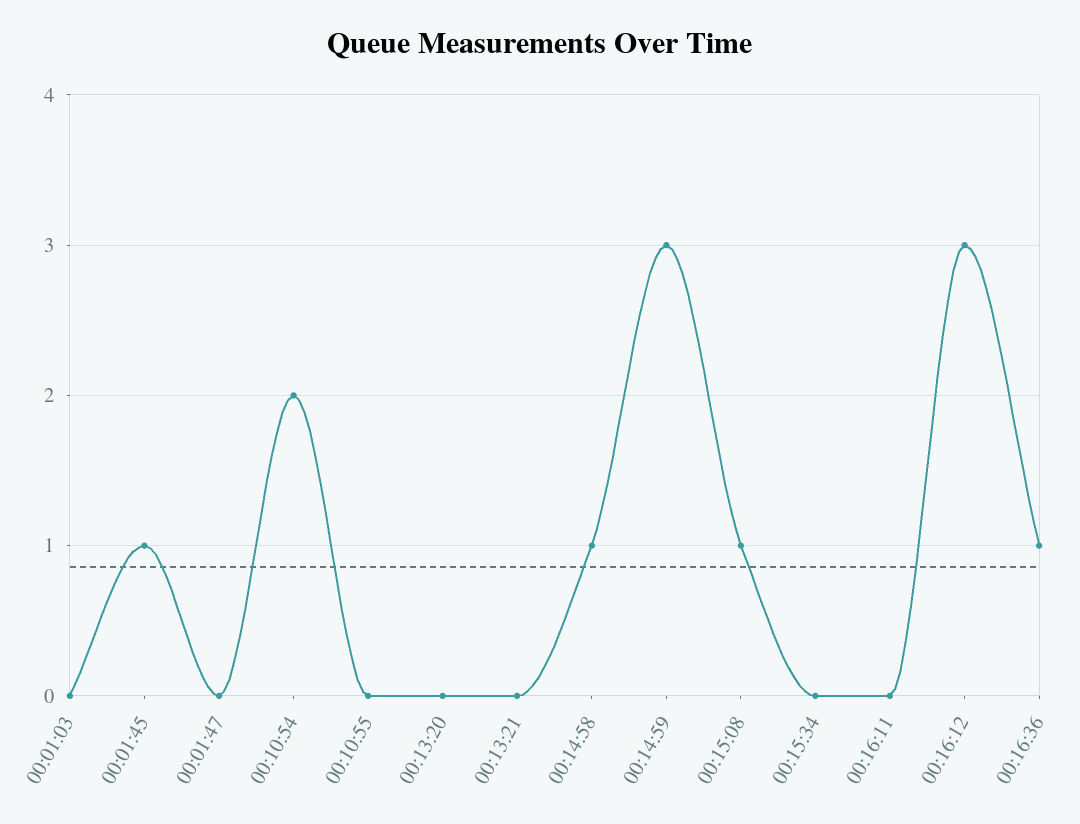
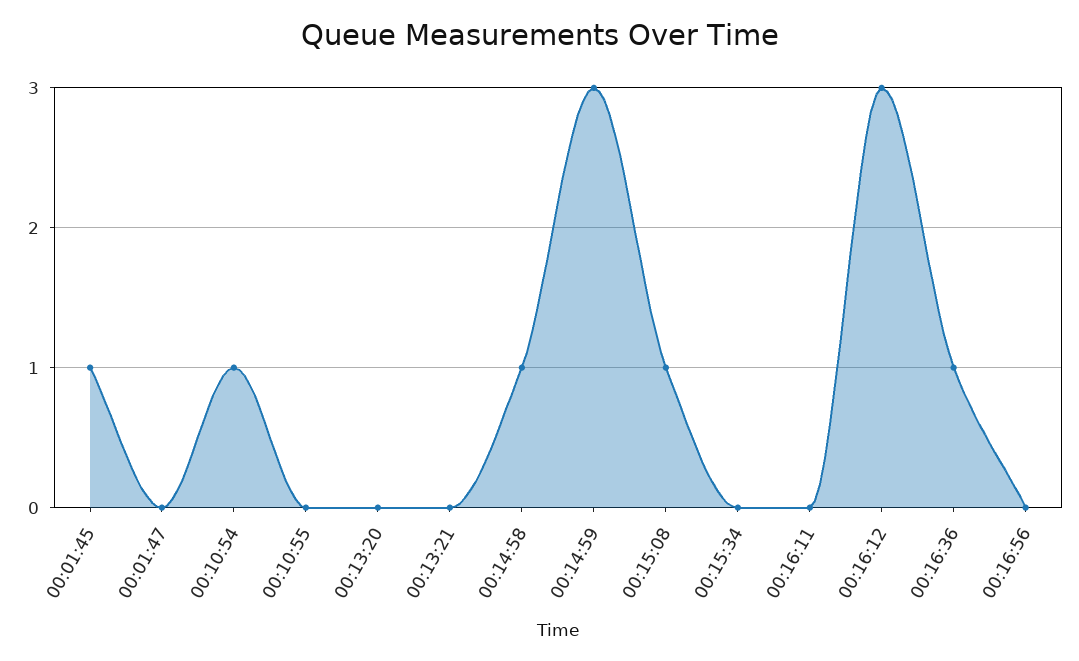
00:01:03: 0 -> none
00:10:54: 2 -> 1
00:16:56: none -> 0

